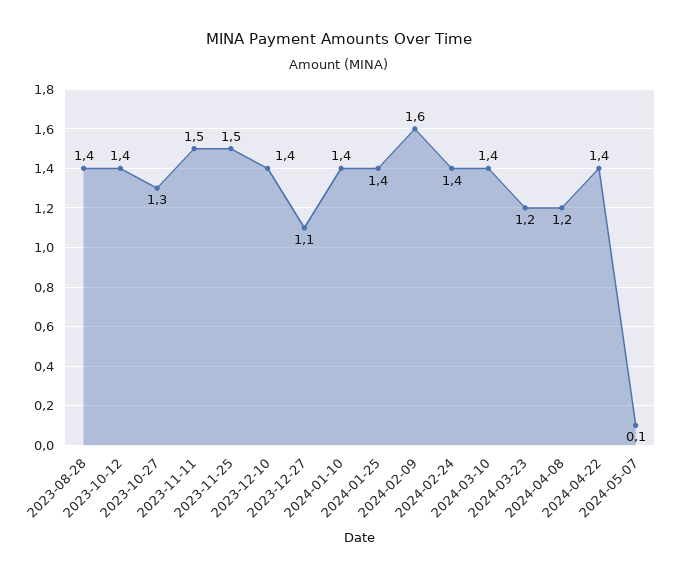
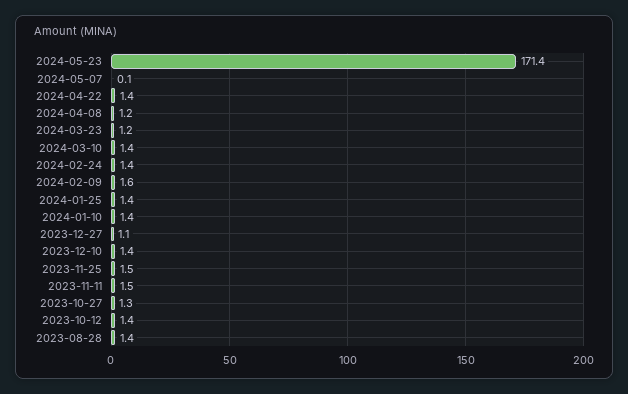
2024-05-23: none -> 171.4

